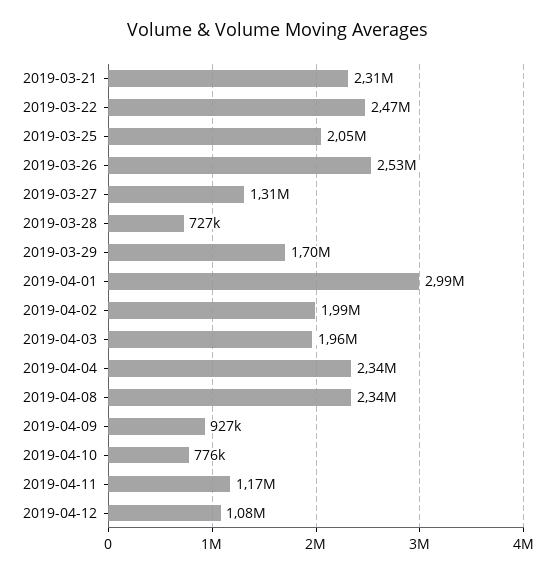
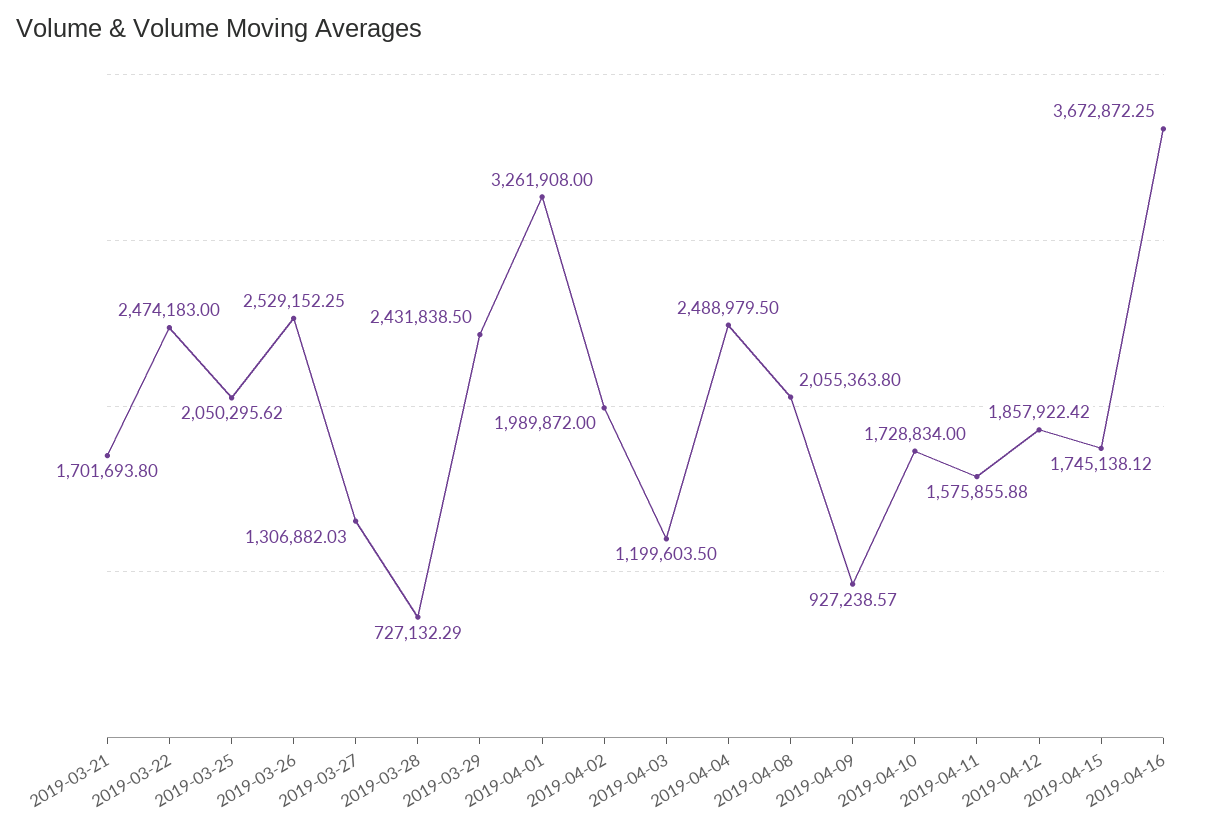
2019-03-21: 2310000 -> 1701693.8
2019-03-29: 1700000 -> 2431838.5
2019-04-01: 2990000 -> 3261908
2019-04-03: 1960000 -> 1199603.5
2019-04-04: 2340000 -> 2488979.5
2019-04-08: 2340000 -> 2055363.8
2019-04-10: 776000 -> 1728834
2019-04-11: 1170000 -> 1575855.88
2019-04-12: 1080000 -> 1857922.42
2019-04-15: none -> 1745138.12
2019-04-16: none -> 3672872.25

